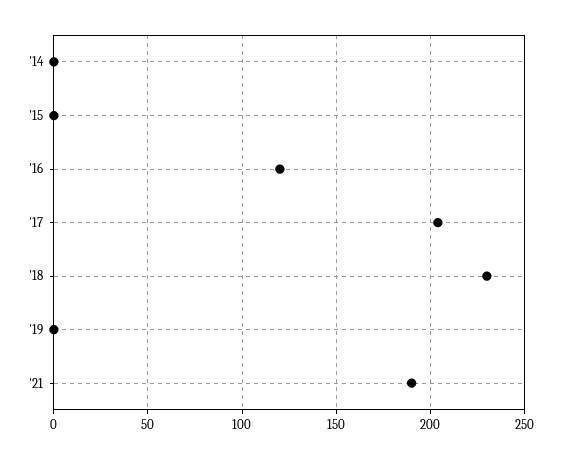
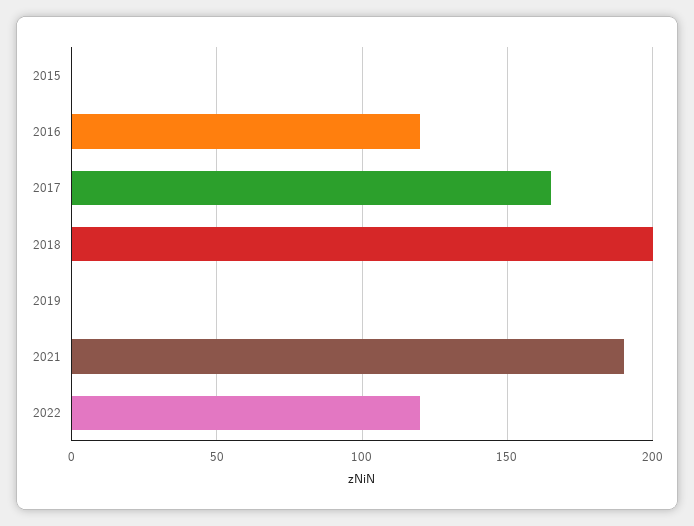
'14: 0 -> none
'17: 205 -> 165
'18: 230 -> 200
2022: none -> 120

